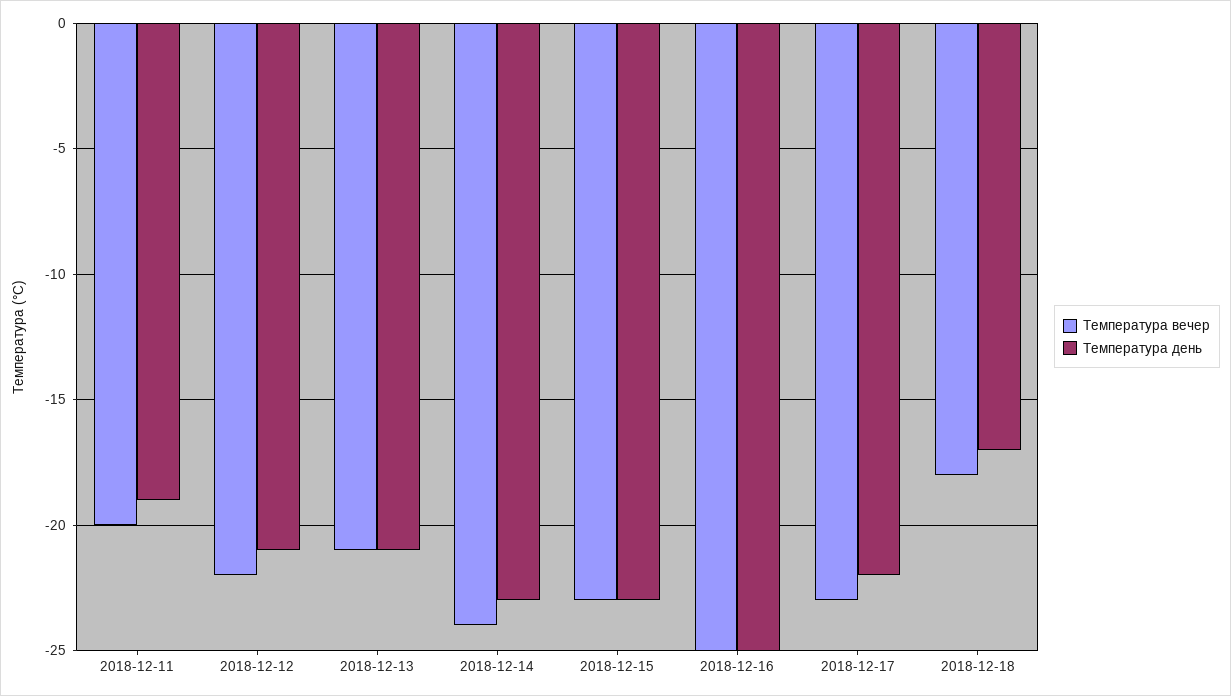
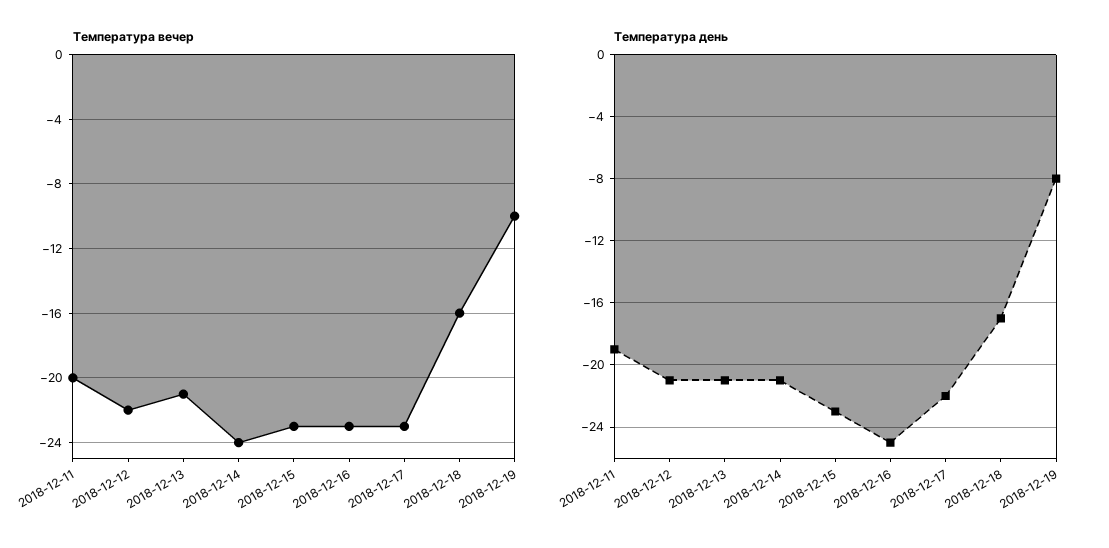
Температура день, 2018-12-14: -23 -> -21
Температура вечер, 2018-12-16: -25 -> -23
Температура вечер, 2018-12-18: -18 -> -16
Температура вечер, 2018-12-19: none -> -10
Температура день, 2018-12-19: none -> -8

